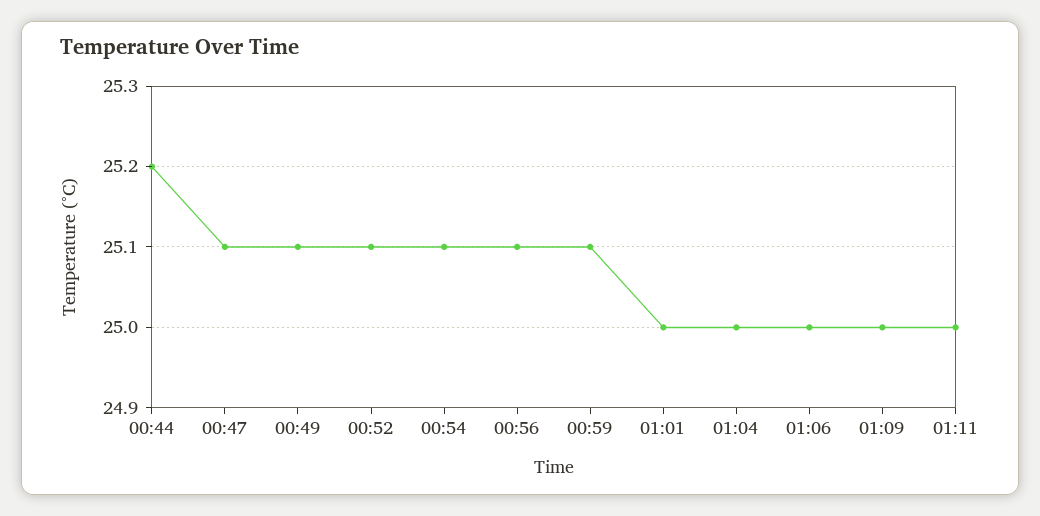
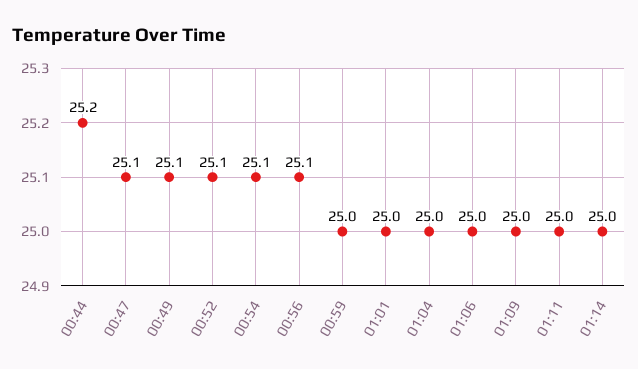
00:59: 25.1 -> 25
01:14: none -> 25

